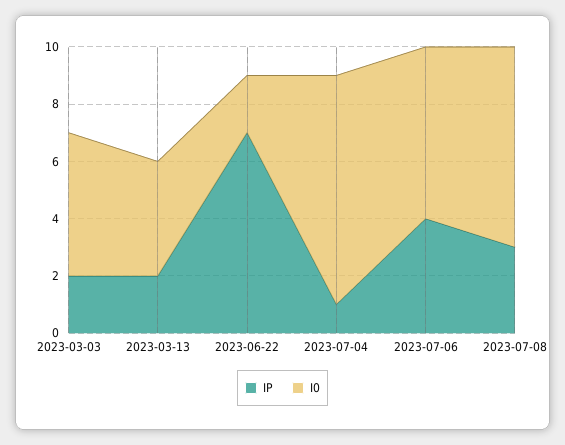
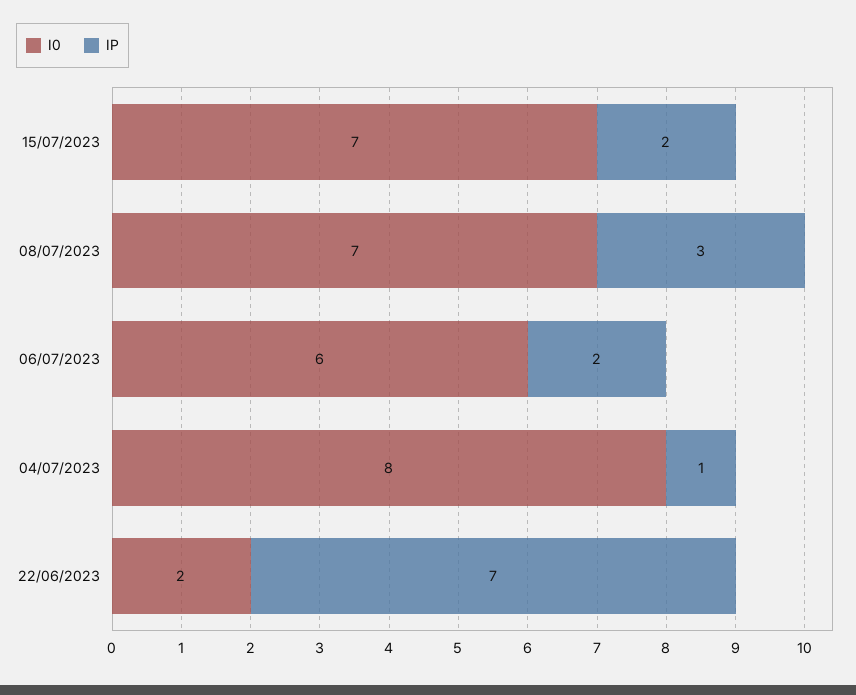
IP, 2023-03-03: 2 -> none
I0, 2023-03-03: 5 -> none
IP, 2023-03-13: 2 -> none
I0, 2023-03-13: 4 -> none
IP, 2023-07-06: 4 -> 2
I0, 15/07/2023: none -> 7
IP, 15/07/2023: none -> 2

